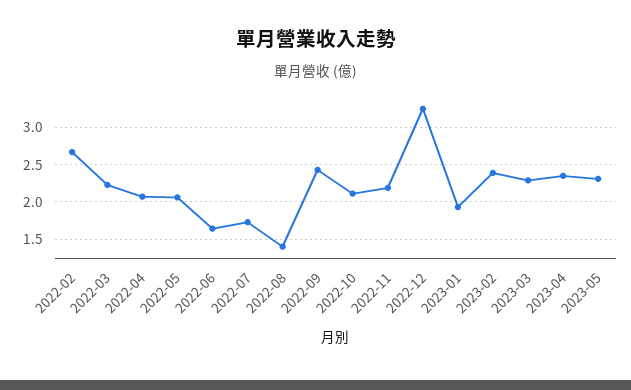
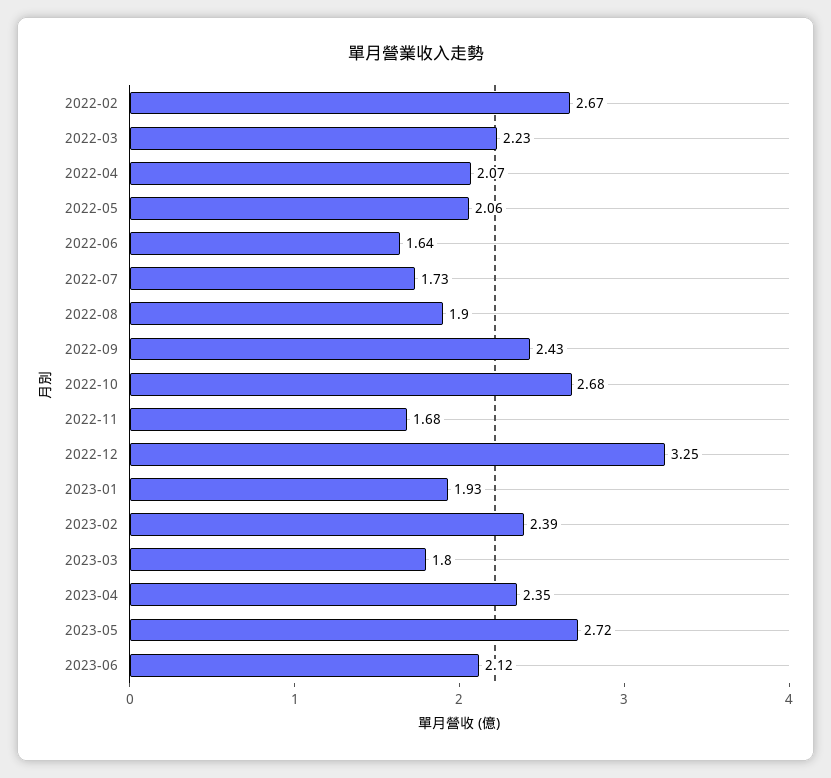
2022-08: 1.4 -> 1.9
2022-10: 2.1 -> 2.68
2022-11: 2.2 -> 1.68
2023-03: 2.3 -> 1.8
2023-05: 2.3 -> 2.72
2023-06: none -> 2.12

